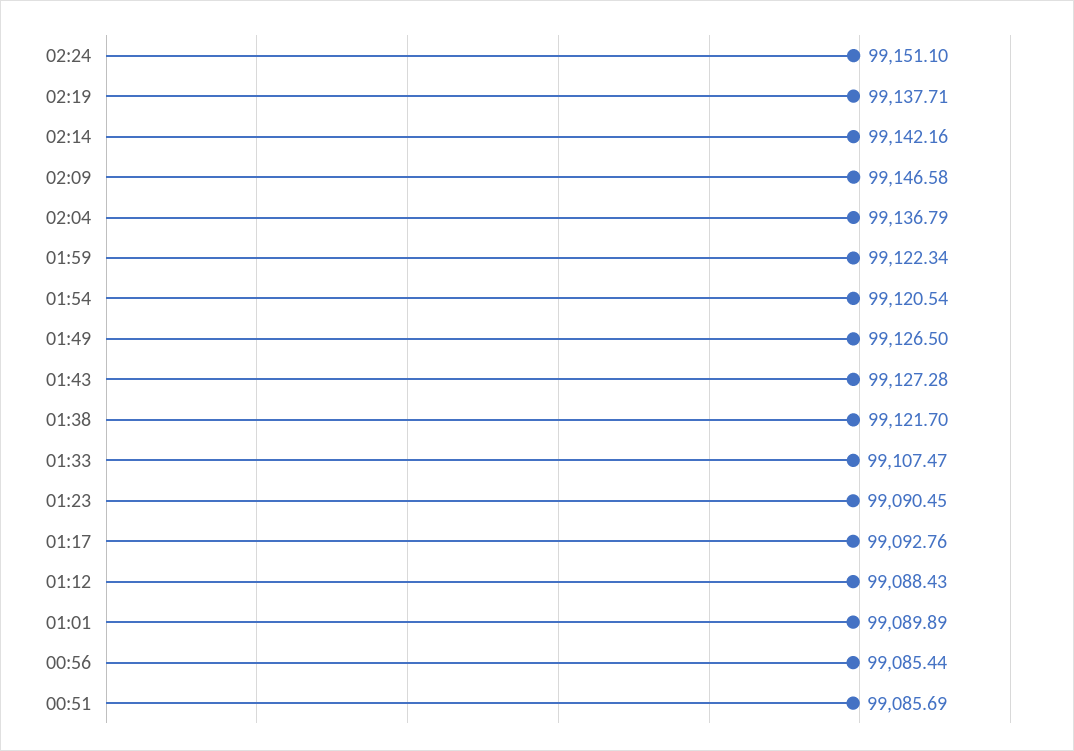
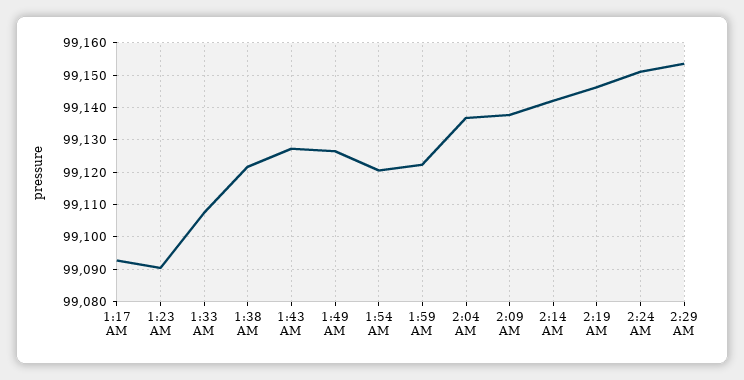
02:19: 99137.71 -> 99146
02:09: 99146.58 -> 99138
01:12: 99088.43 -> none
01:01: 99089.89 -> none
00:56: 99085.44 -> none
00:51: 99085.69 -> none
2:29 AM: none -> 99154

